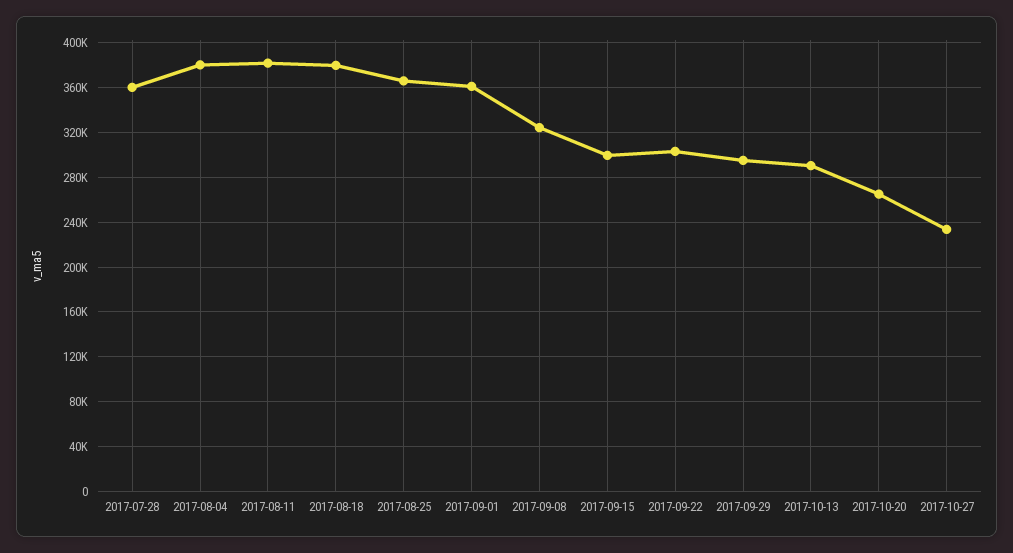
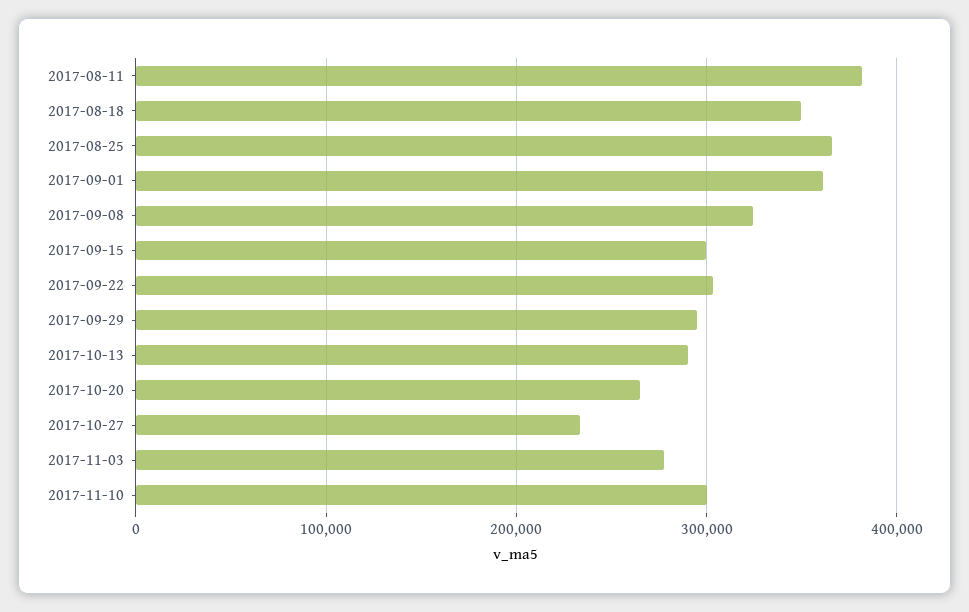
2017-07-28: 360000 -> none
2017-08-04: 380000 -> none
2017-08-18: 380000 -> 350000
2017-11-03: none -> 280000
2017-11-10: none -> 300000

